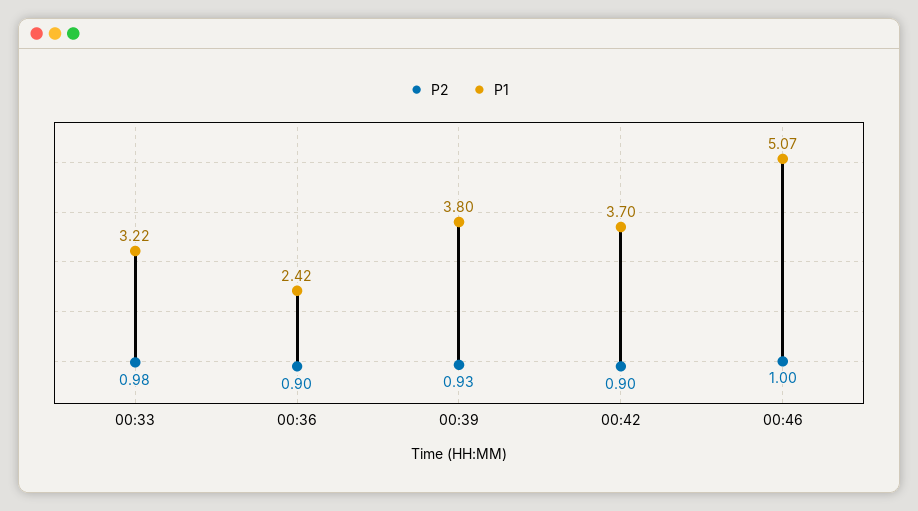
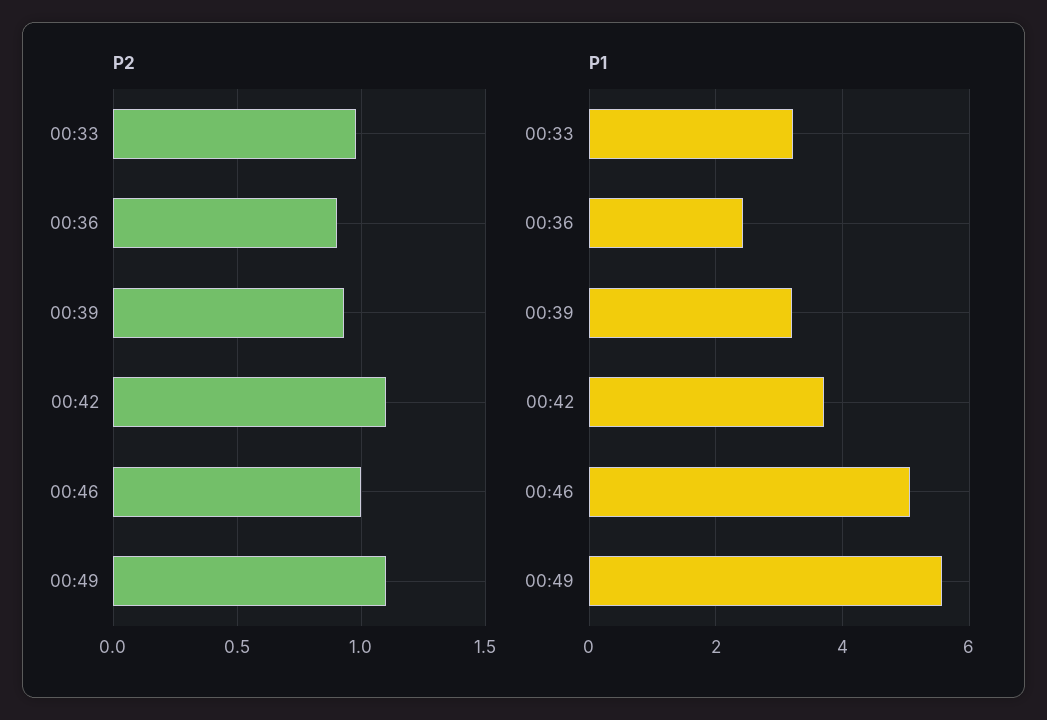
P1, 00:39: 3.8 -> 3.2
P2, 00:42: 0.9 -> 1.1
P2, 00:49: none -> 1.1
P1, 00:49: none -> 5.6

